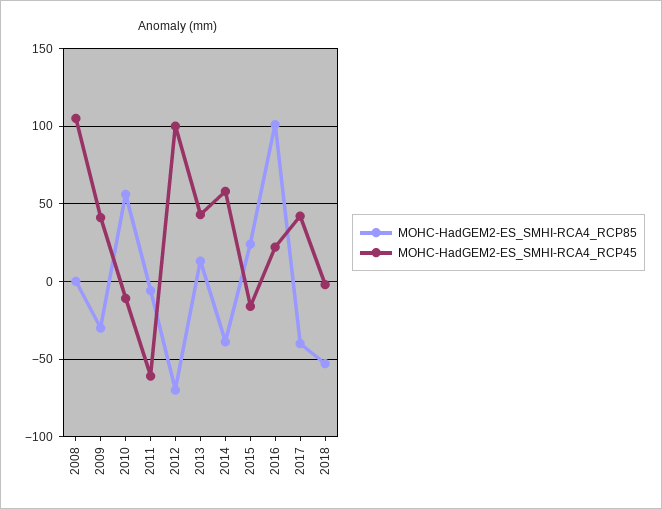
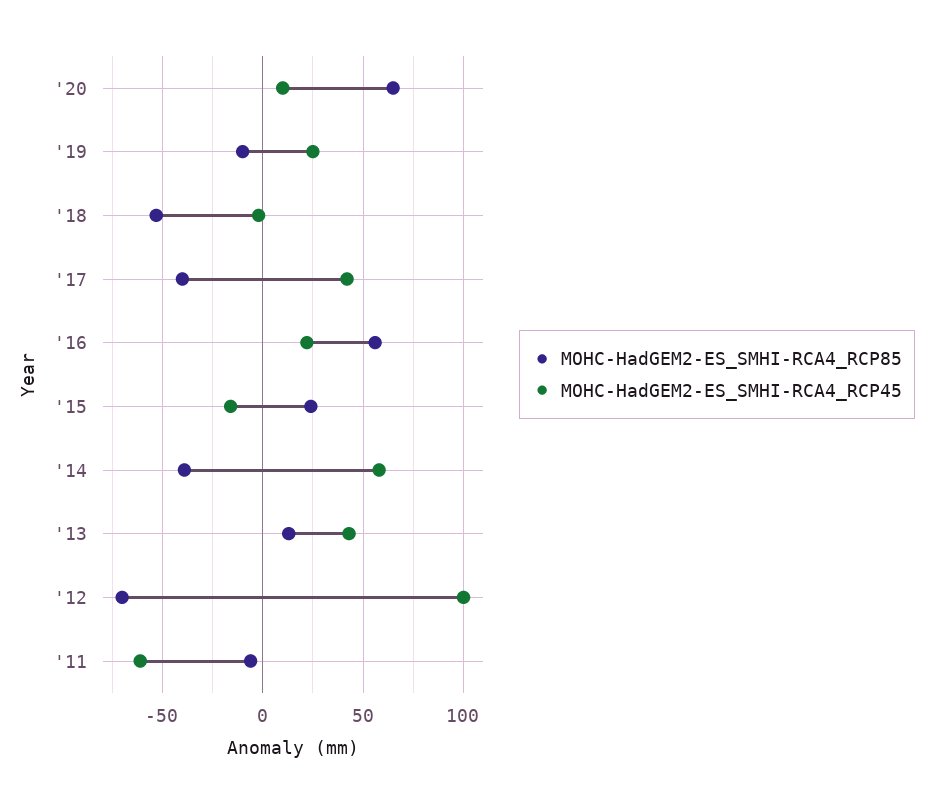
MOHC-HadGEM2-ES_SMHI-RCA4_RCP85, 2008: 0 -> none
MOHC-HadGEM2-ES_SMHI-RCA4_RCP45, 2008: 105 -> none
MOHC-HadGEM2-ES_SMHI-RCA4_RCP85, 2009: -30 -> none
MOHC-HadGEM2-ES_SMHI-RCA4_RCP45, 2009: 40 -> none
MOHC-HadGEM2-ES_SMHI-RCA4_RCP85, 2010: 55 -> none
MOHC-HadGEM2-ES_SMHI-RCA4_RCP45, 2010: -10 -> none
MOHC-HadGEM2-ES_SMHI-RCA4_RCP85, 2016: 100 -> 55
MOHC-HadGEM2-ES_SMHI-RCA4_RCP85, '20: none -> 65
MOHC-HadGEM2-ES_SMHI-RCA4_RCP45, '20: none -> 10
MOHC-HadGEM2-ES_SMHI-RCA4_RCP85, '19: none -> -10
MOHC-HadGEM2-ES_SMHI-RCA4_RCP45, '19: none -> 25

